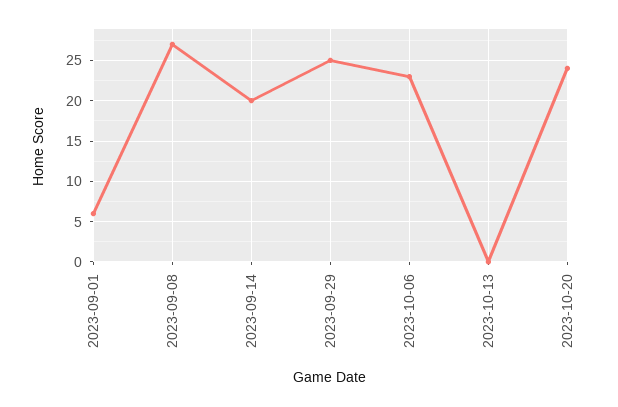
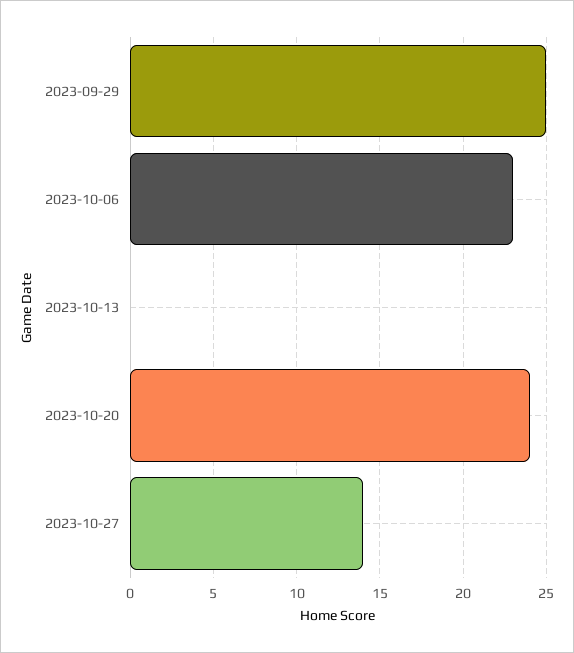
2023-09-01: 6 -> none
2023-09-08: 27 -> none
2023-09-14: 20 -> none
2023-10-27: none -> 14

